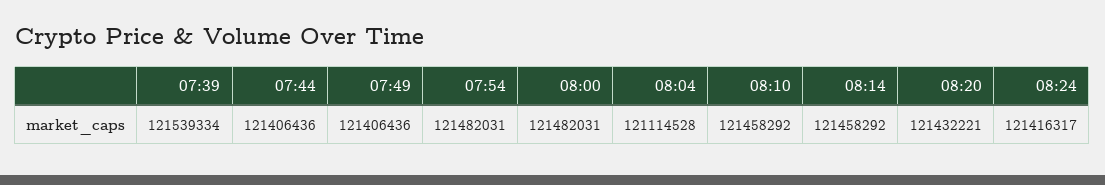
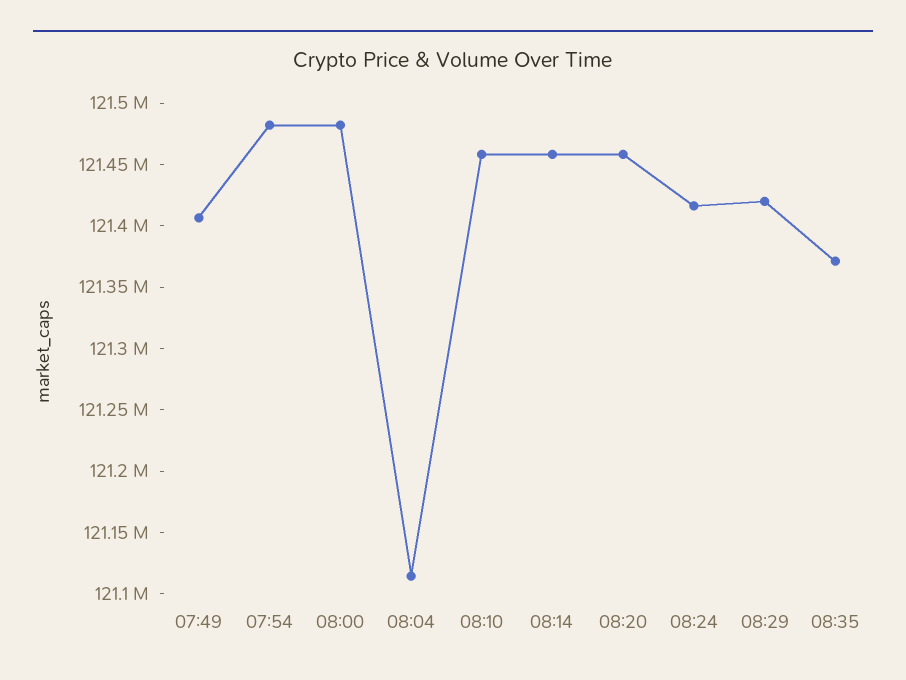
07:39: 121539334 -> none
07:44: 121406436 -> none
08:20: 121432221 -> 121460000
08:29: none -> 121420000
08:35: none -> 121370000

